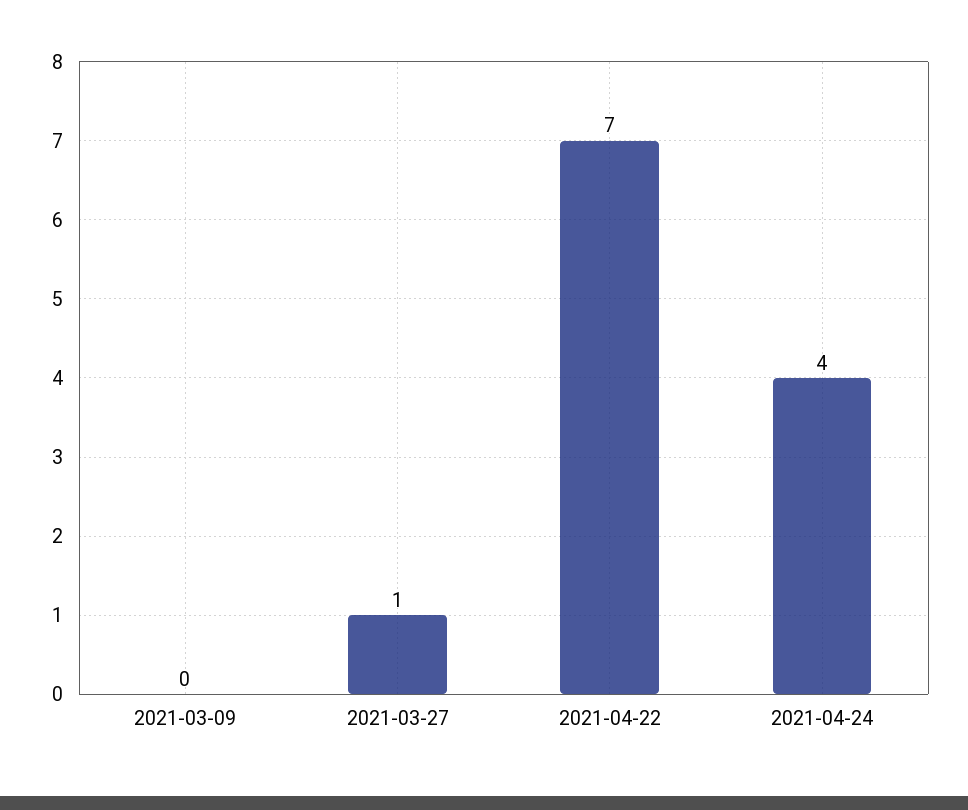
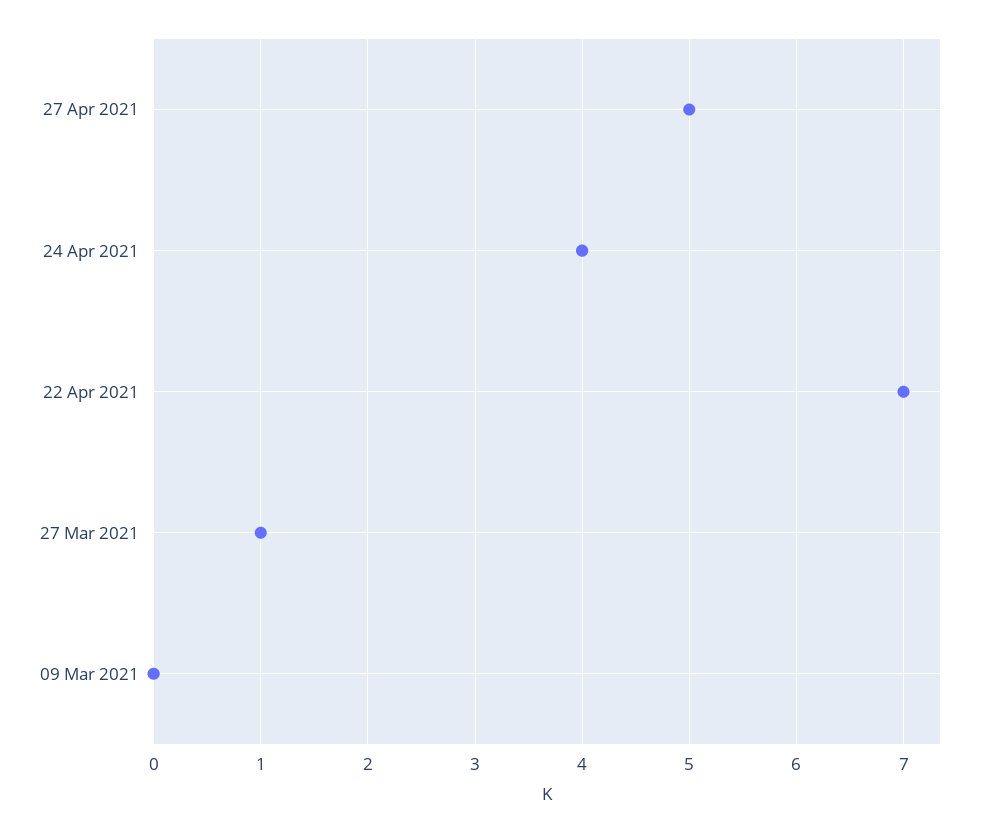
27 Apr 2021: none -> 5

